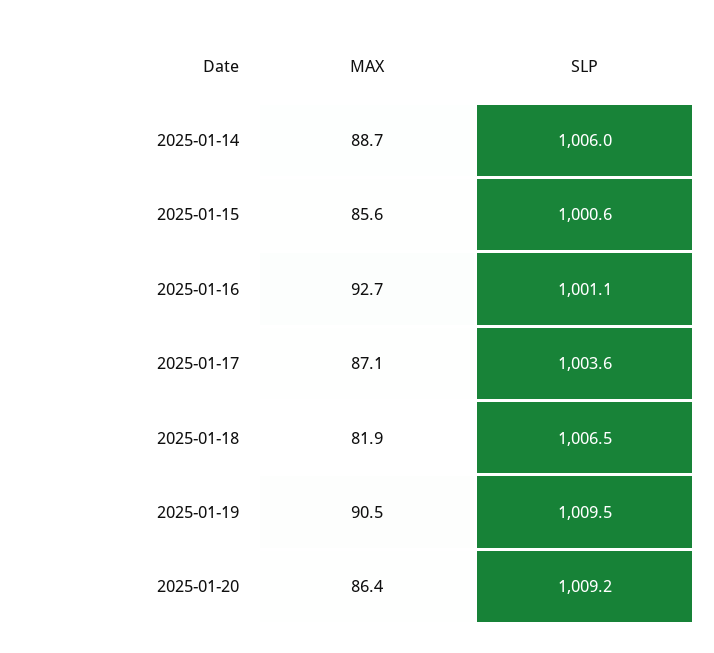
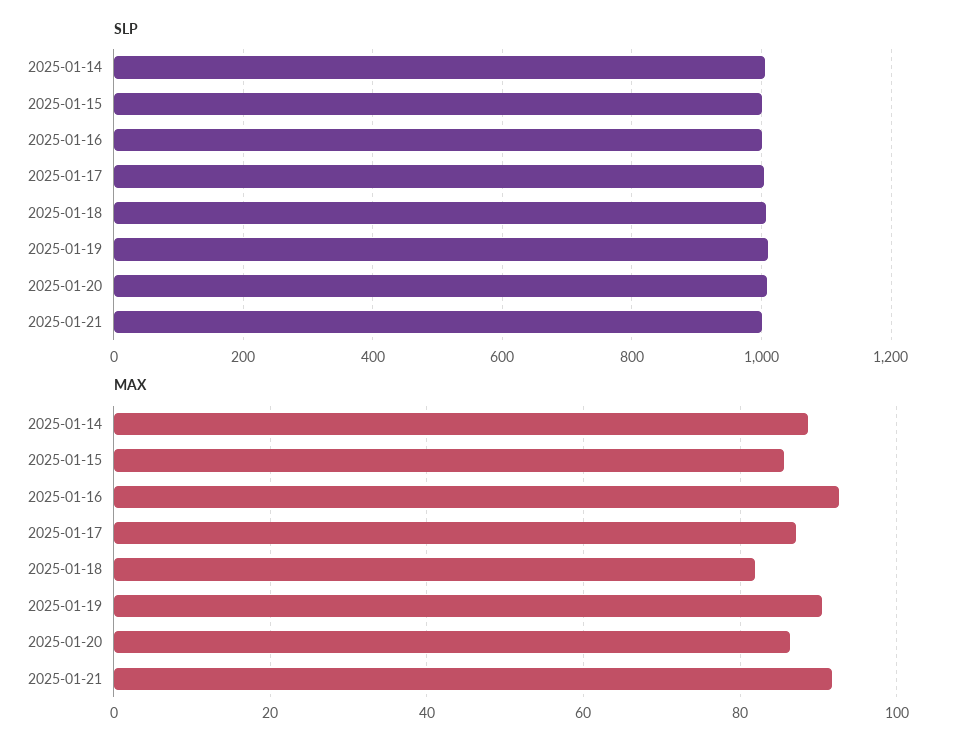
SLP, 2025-01-21: none -> 1000
MAX, 2025-01-21: none -> 92

